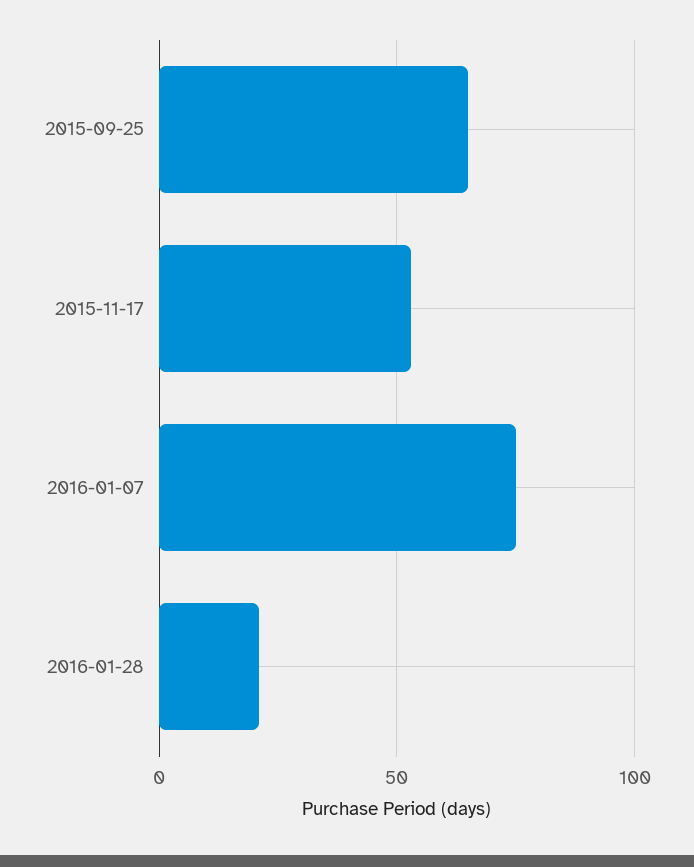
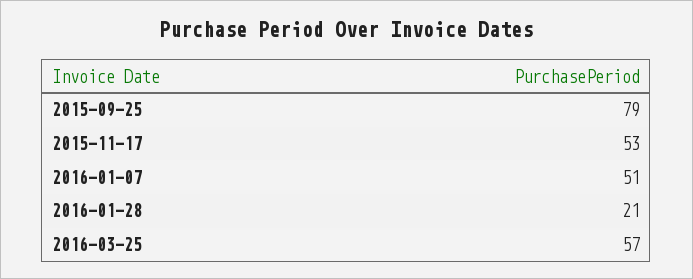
2015-09-25: 65 -> 79
2016-01-07: 75 -> 51
2016-03-25: none -> 57

